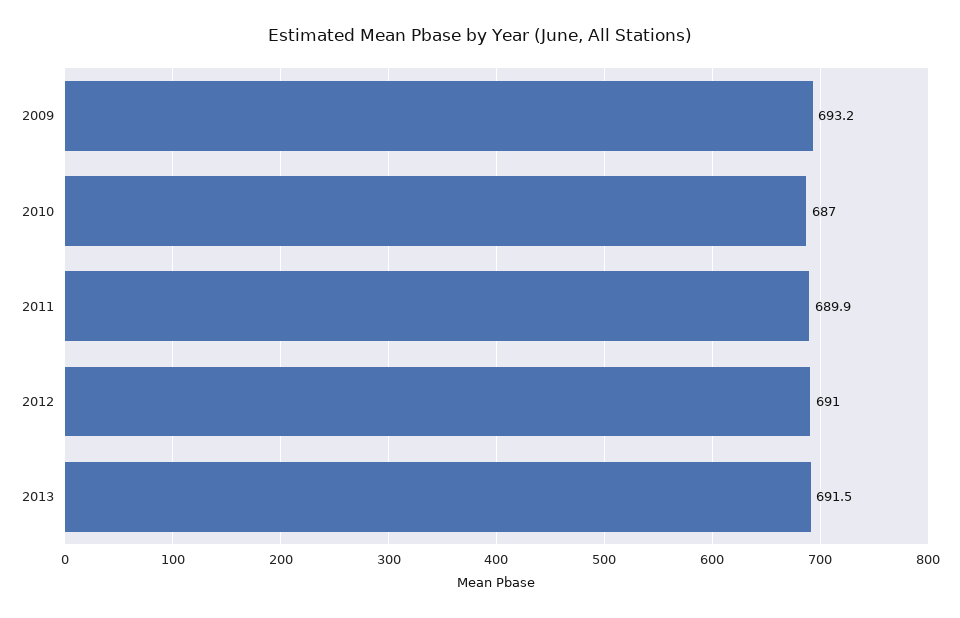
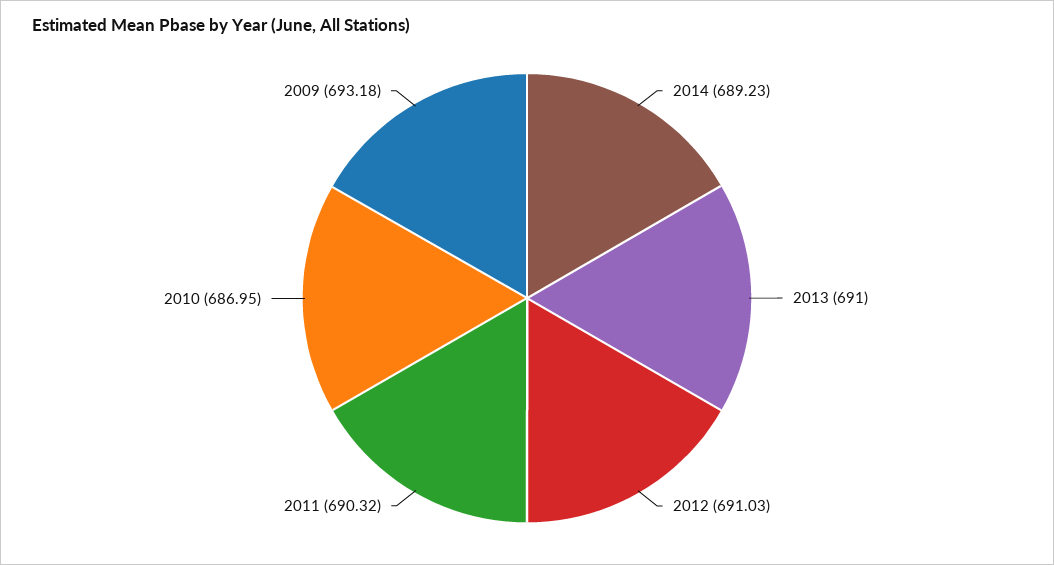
2011: 689.9 -> 690.32
2013: 691.5 -> 691
2014: none -> 689.23

